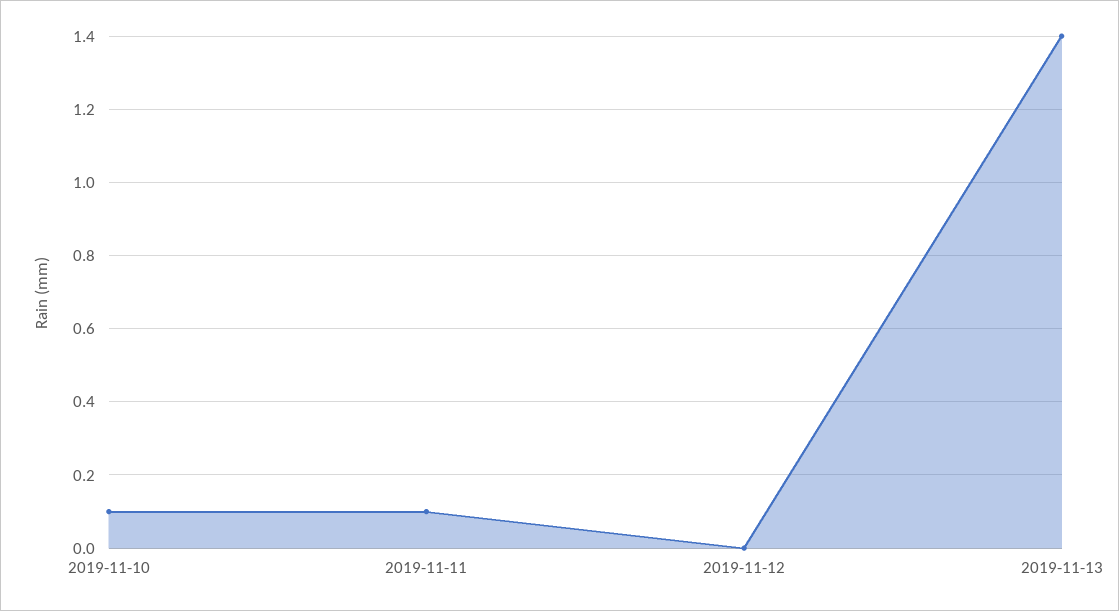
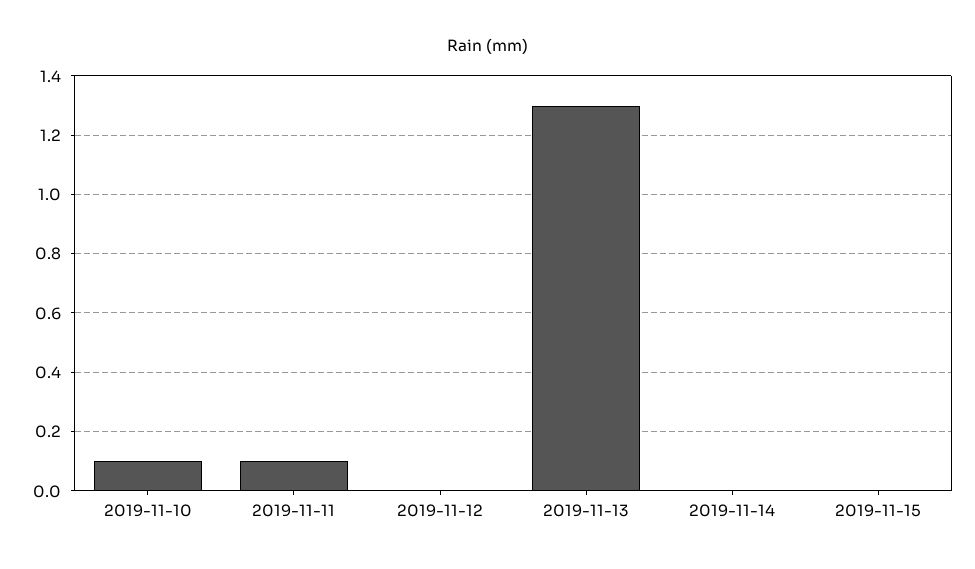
2019-11-13: 1.4 -> 1.3
2019-11-14: none -> 0
2019-11-15: none -> 0

